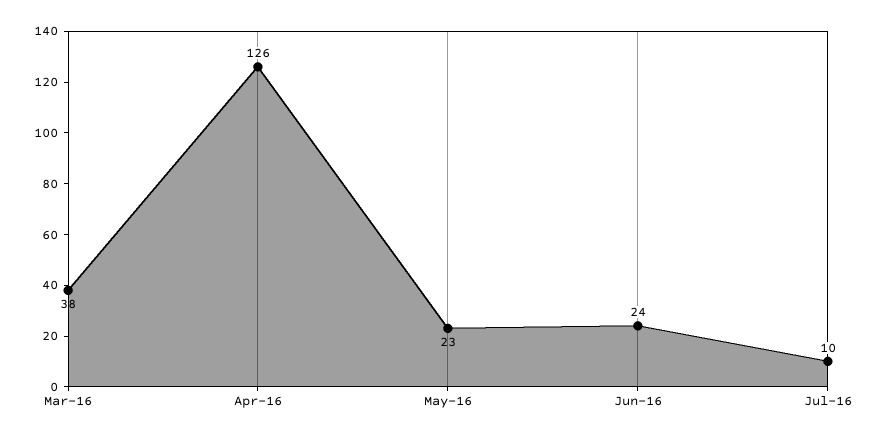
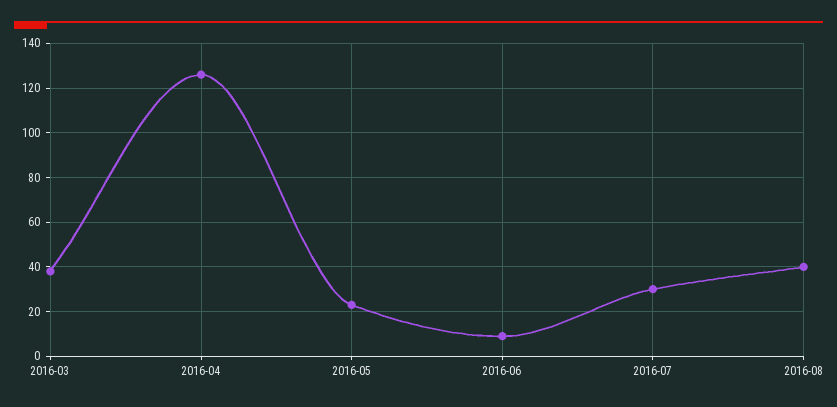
Jun-16: 24 -> 10
Jul-16: 10 -> 30
2016-08: none -> 40

